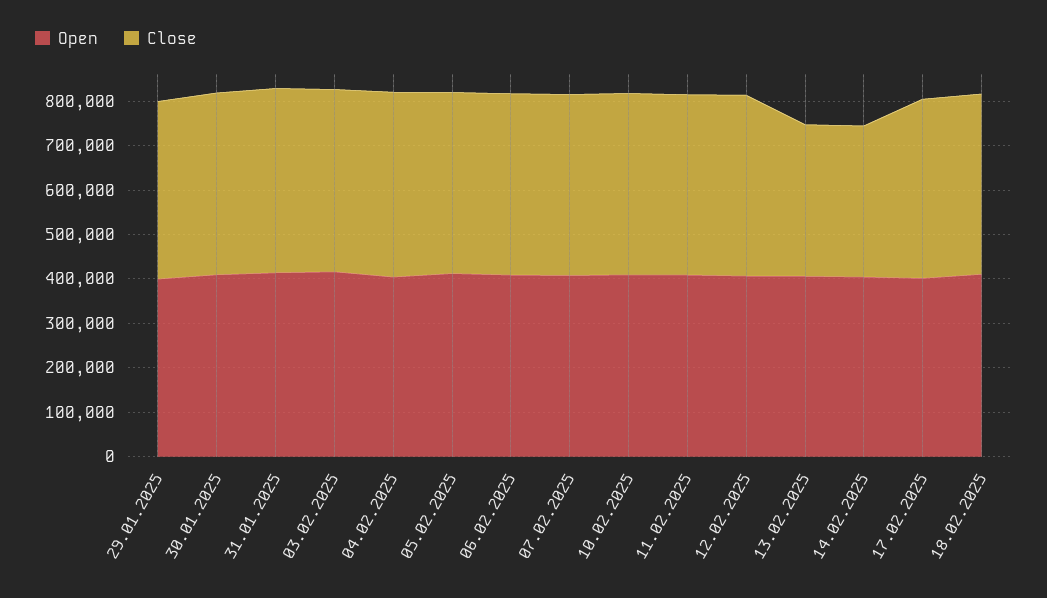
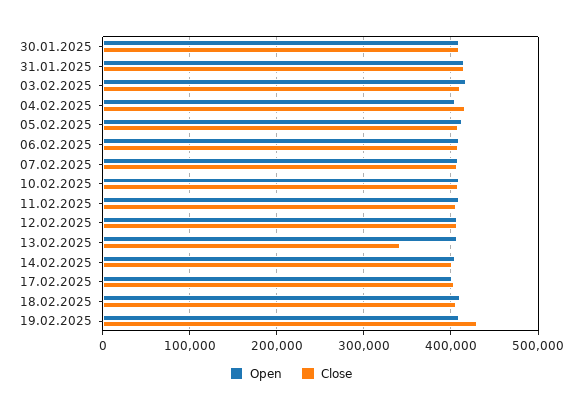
Open, 29.01.2025: 400000 -> none
Close, 29.01.2025: 400000 -> none
Close, 14.02.2025: 340000 -> 400000
Open, 19.02.2025: none -> 410000
Close, 19.02.2025: none -> 430000

